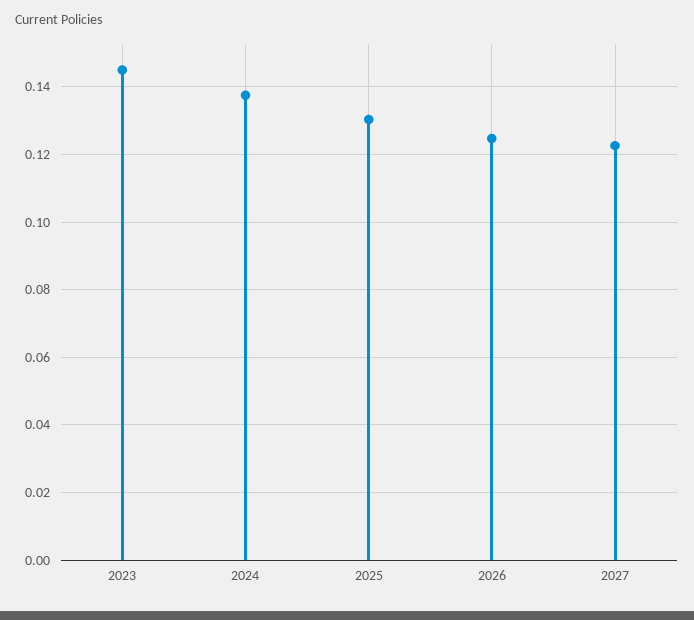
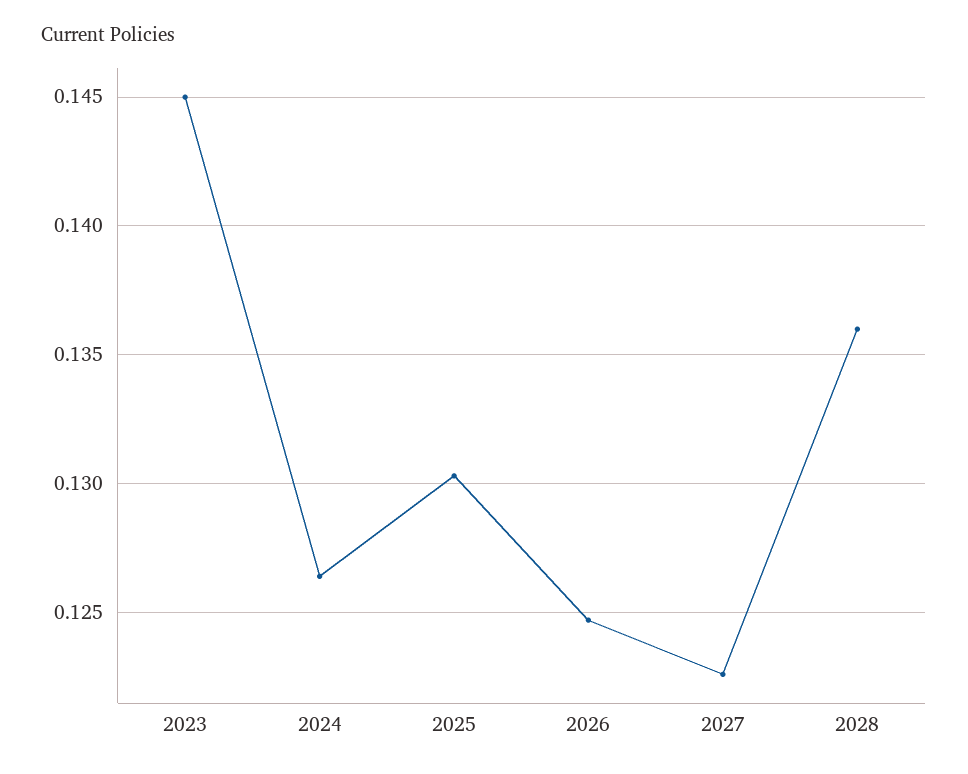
2024: 0.138 -> 0.1265
2028: none -> 0.136

